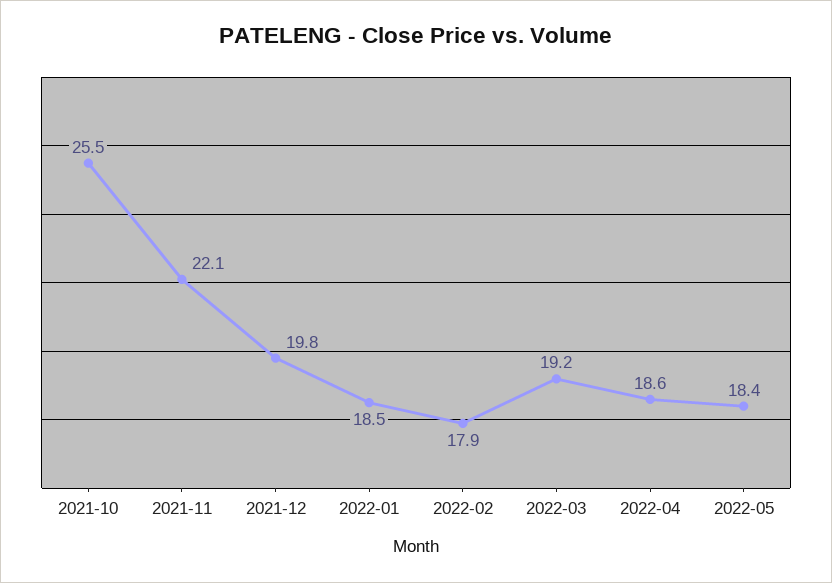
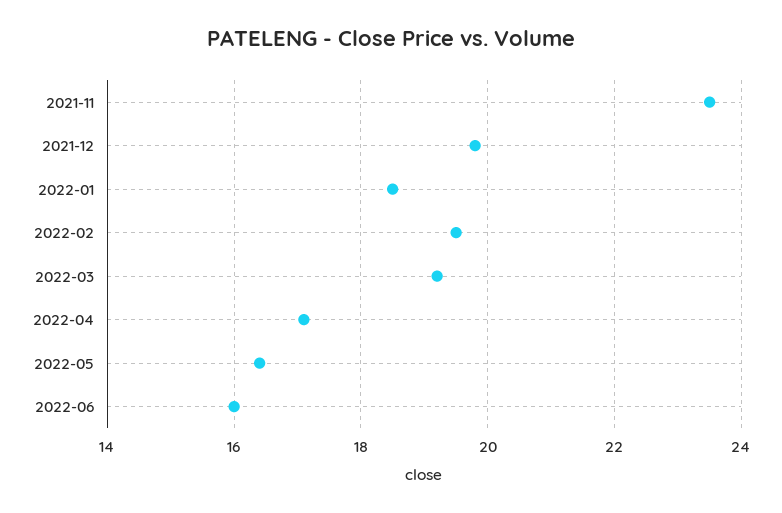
2021-10: 25.5 -> none
2021-11: 22.1 -> 23.5
2022-02: 17.9 -> 19.5
2022-04: 18.6 -> 17
2022-05: 18.4 -> 16.5
2022-06: none -> 16

